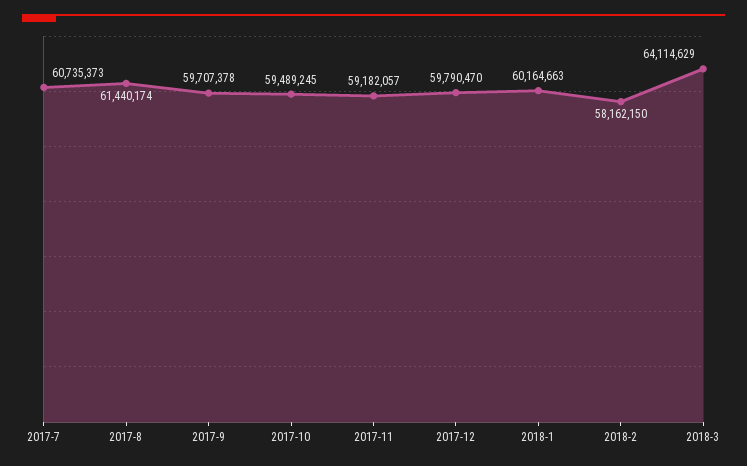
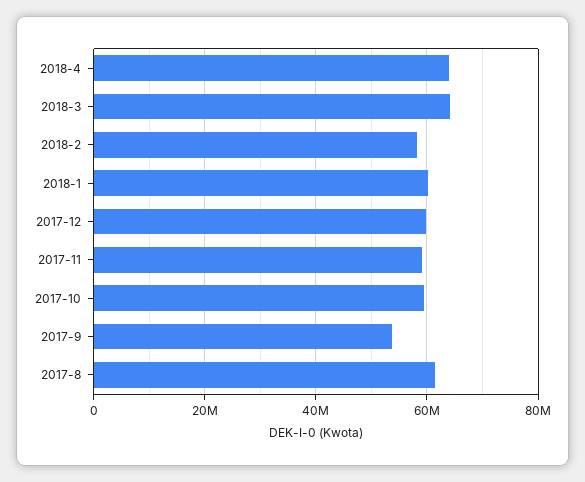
2017-7: 60735373 -> none
2017-9: 59707378 -> 54000000
2018-4: none -> 64000000

